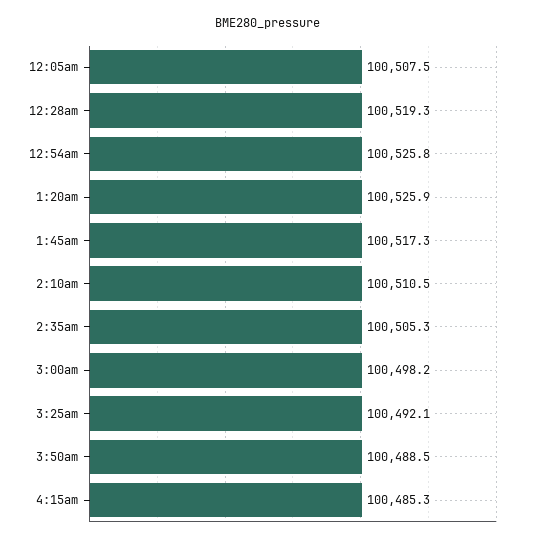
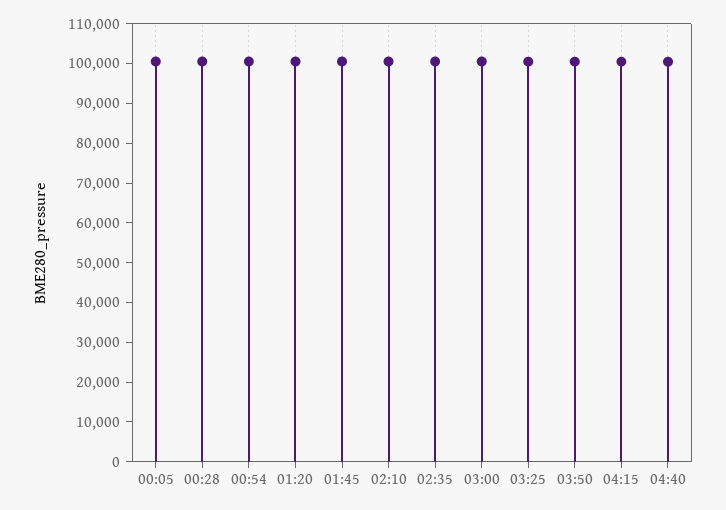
04:40: none -> 100000

